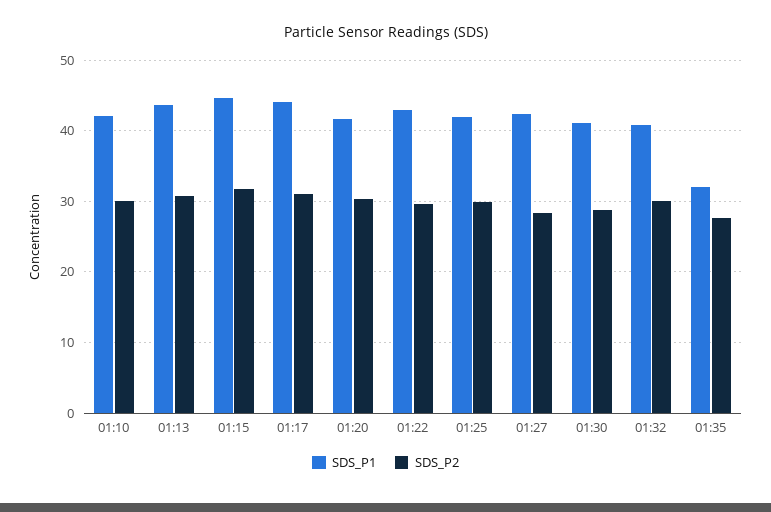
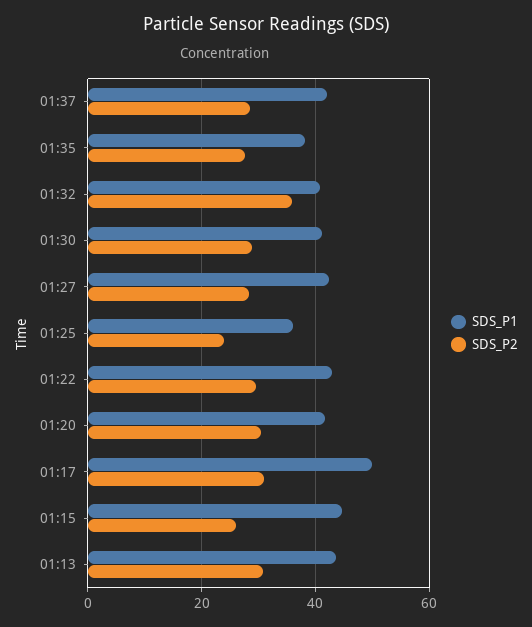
SDS_P1, 01:10: 42 -> none
SDS_P2, 01:10: 30 -> none
SDS_P2, 01:15: 32 -> 26
SDS_P1, 01:17: 44 -> 50
SDS_P1, 01:25: 42 -> 36
SDS_P2, 01:25: 30 -> 24
SDS_P2, 01:32: 30 -> 36
SDS_P1, 01:35: 32 -> 38
SDS_P1, 01:37: none -> 42
SDS_P2, 01:37: none -> 28

